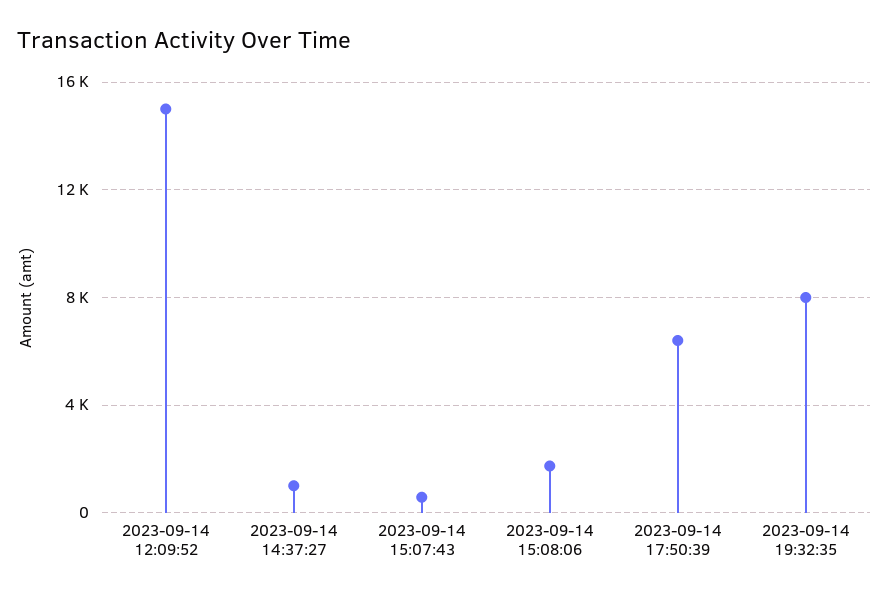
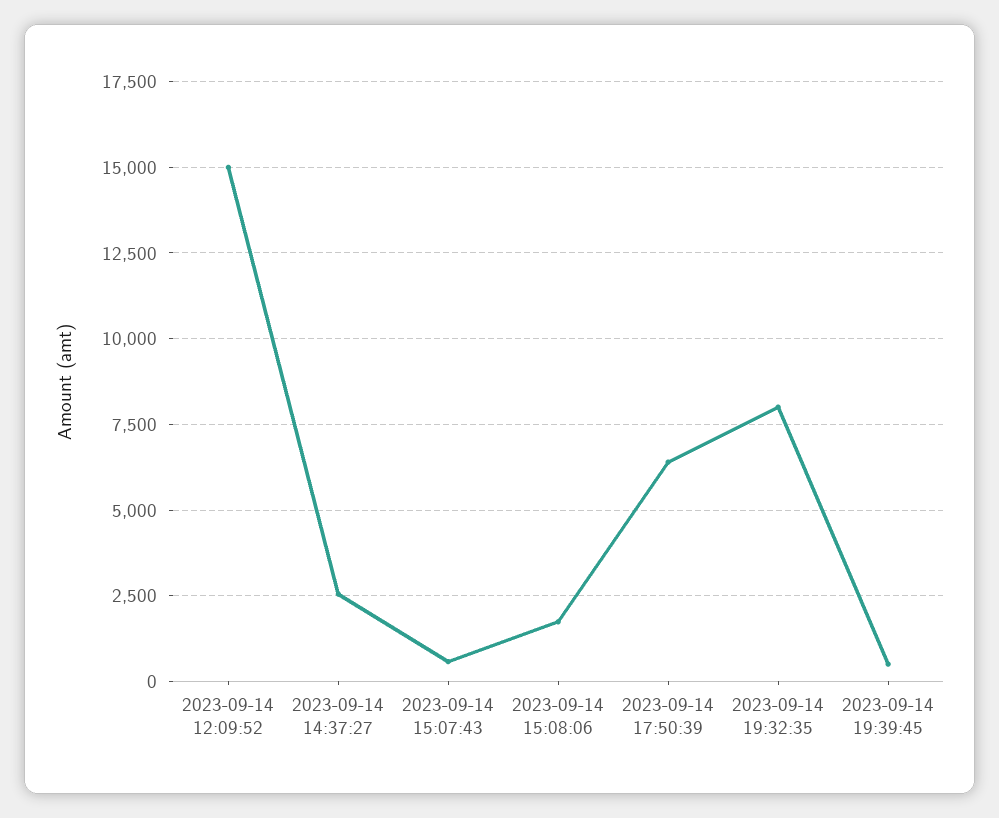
2023-09-14 14:37:27: 1000 -> 2500
2023-09-14 19:39:45: none -> 500

